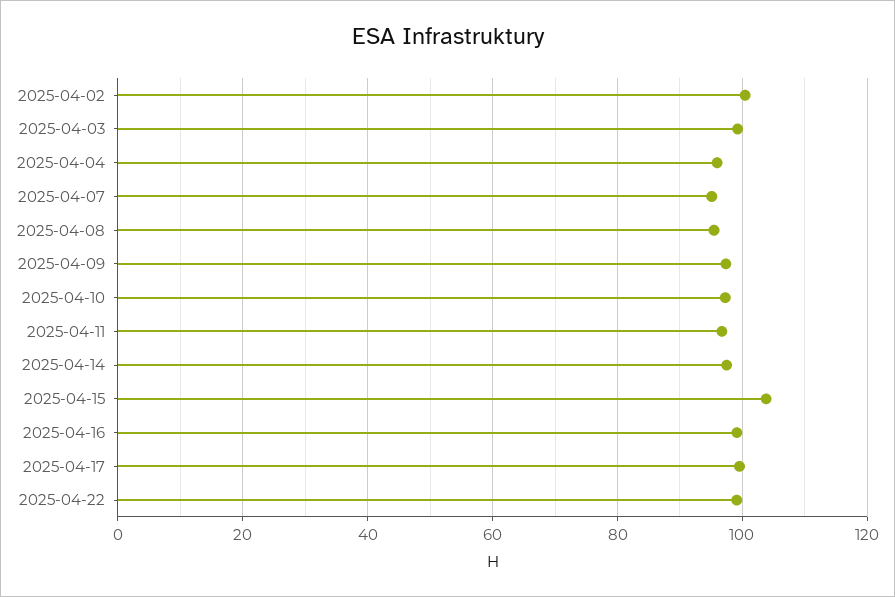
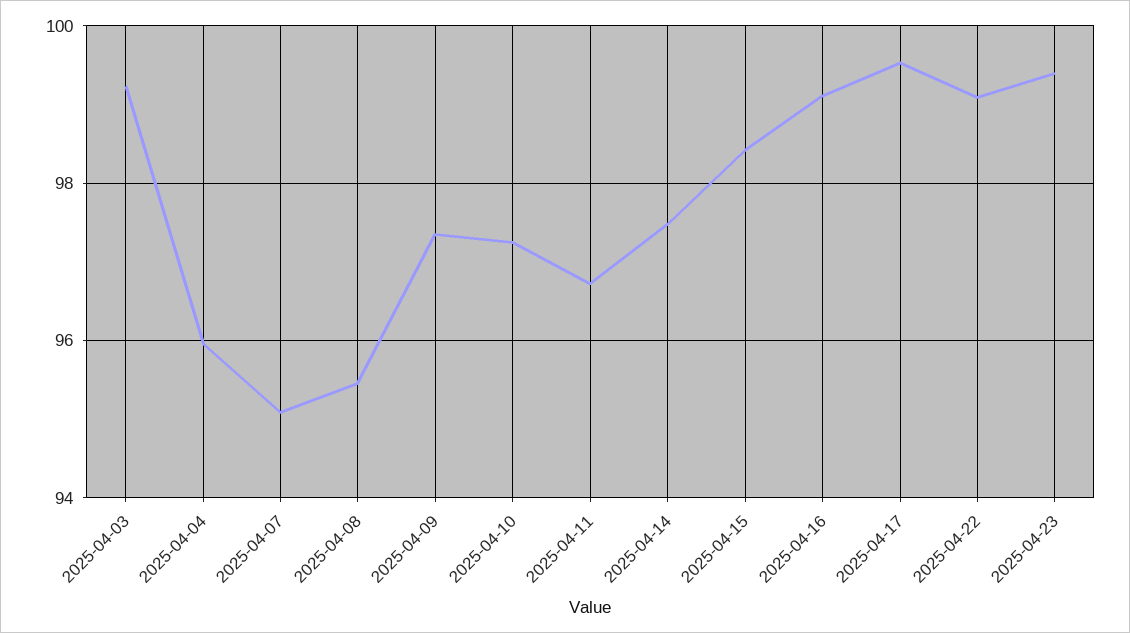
2025-04-02: 100 -> none
2025-04-15: 104 -> 98.4
2025-04-23: none -> 99.4

